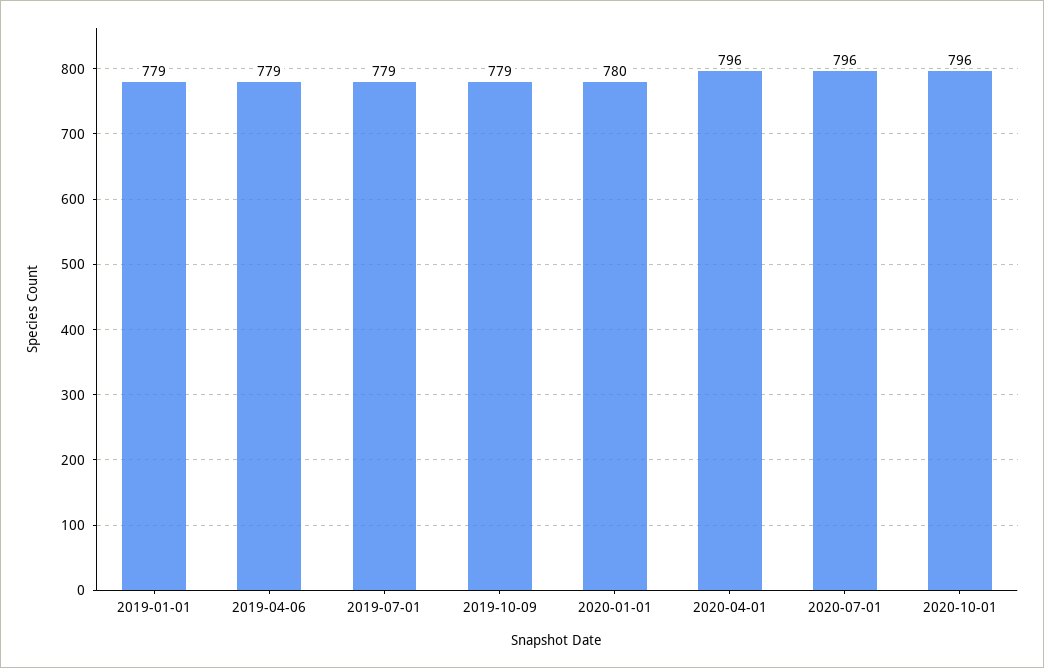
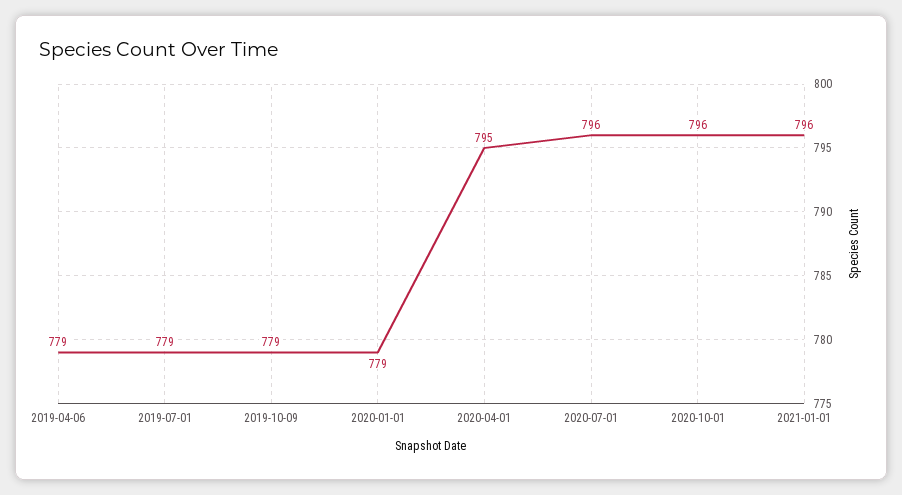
2019-01-01: 779 -> none
2020-01-01: 780 -> 779
2020-04-01: 796 -> 795
2021-01-01: none -> 796

